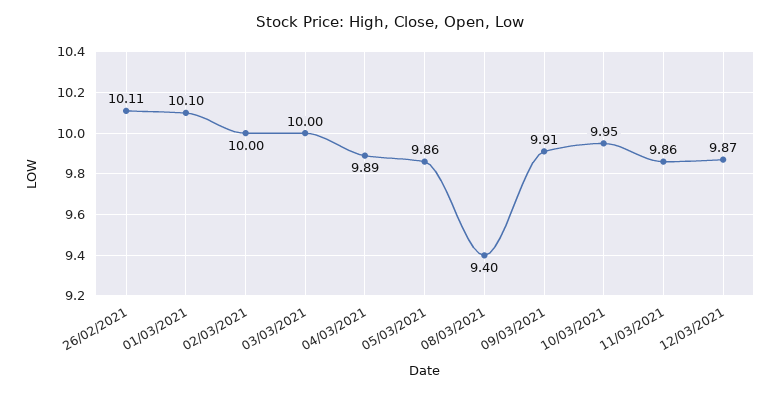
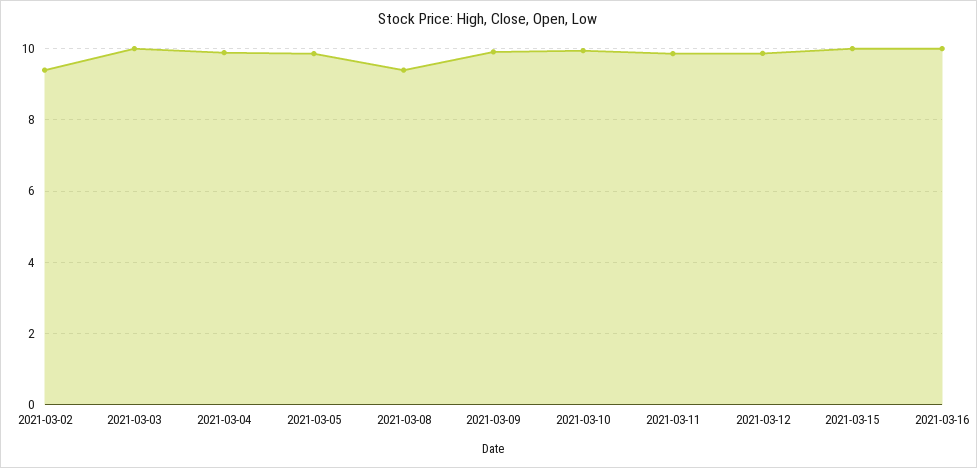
26/02/2021: 10.11 -> none
01/03/2021: 10.1 -> none
02/03/2021: 10 -> 9.4
2021-03-15: none -> 10
2021-03-16: none -> 10

